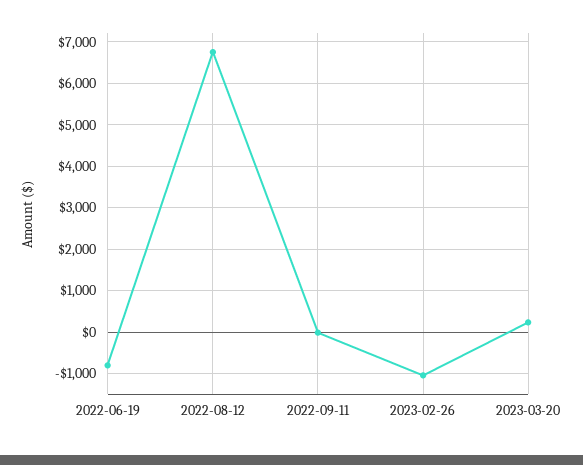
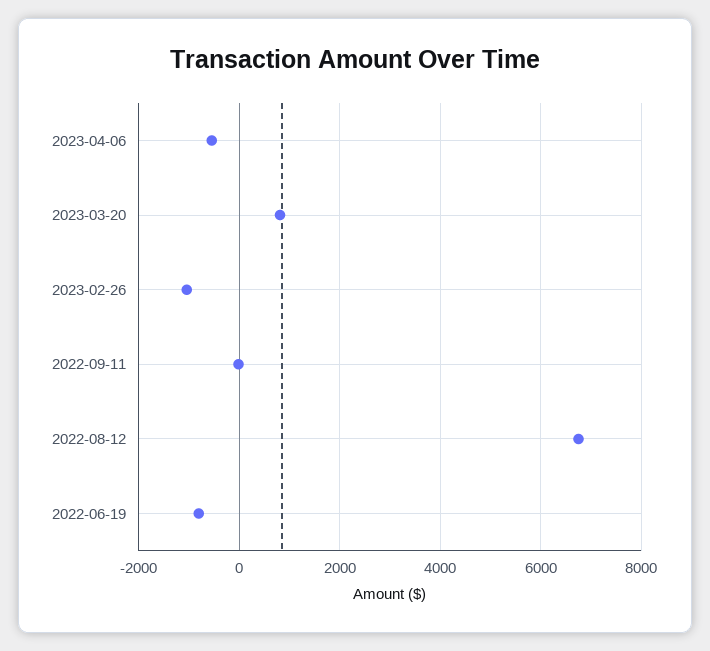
2023-03-20: 200 -> 800
2023-04-06: none -> -600

